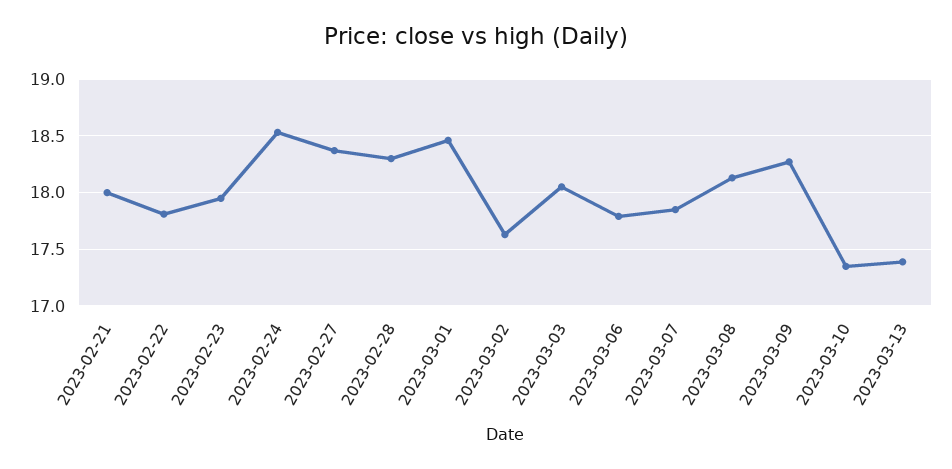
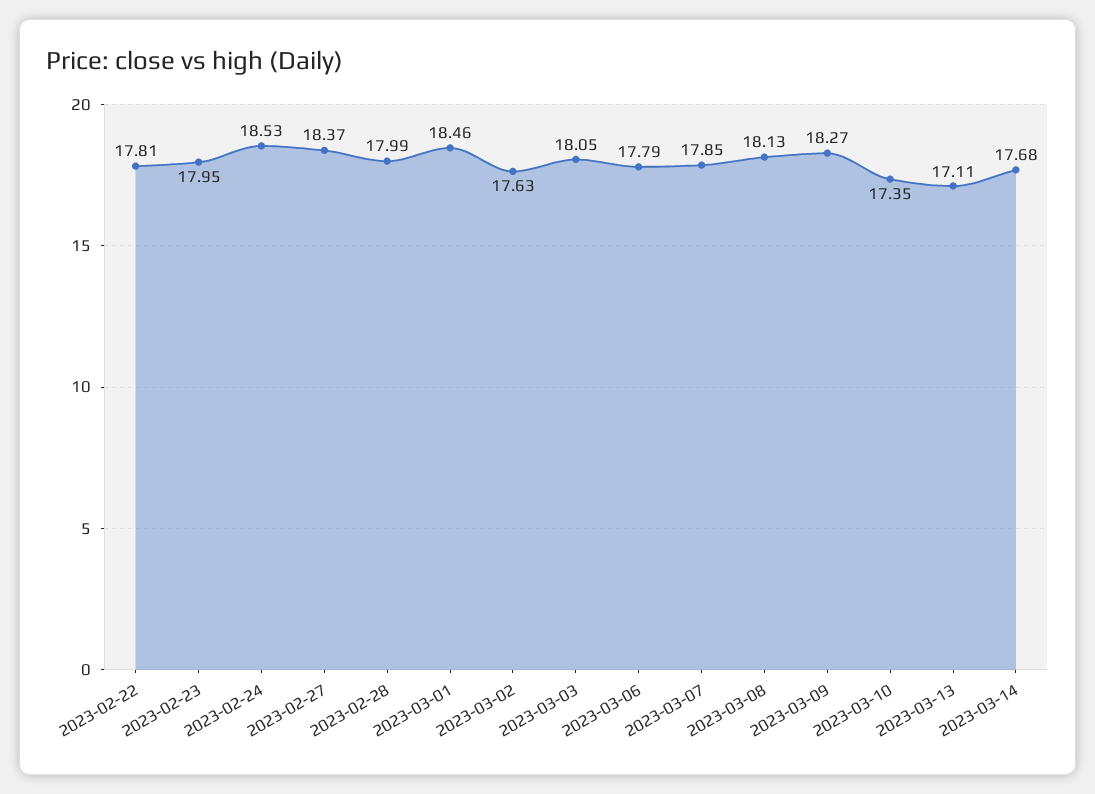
2023-02-21: 18 -> none
2023-02-28: 18.3 -> 17.99
2023-03-13: 17.4 -> 17.11
2023-03-14: none -> 17.68

